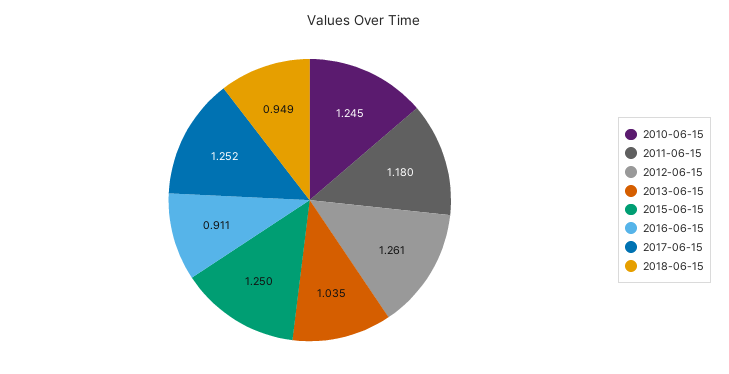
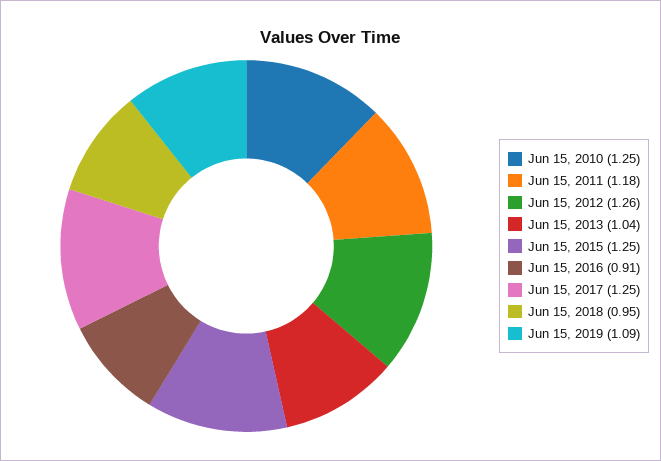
Jun 15, 2019: none -> 1.09

